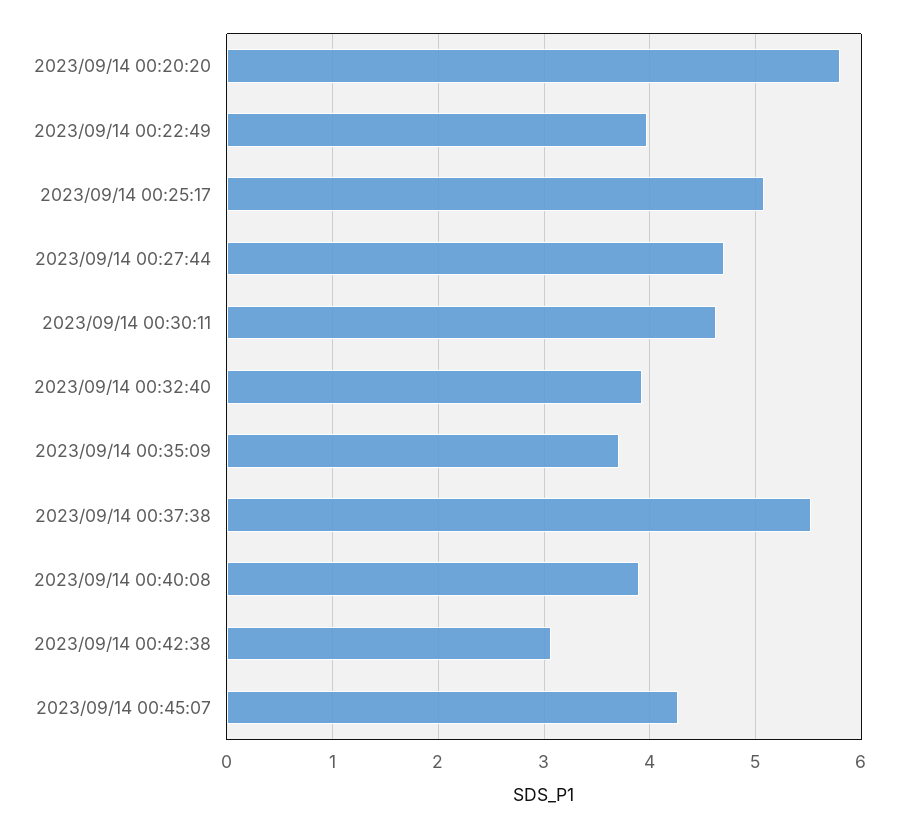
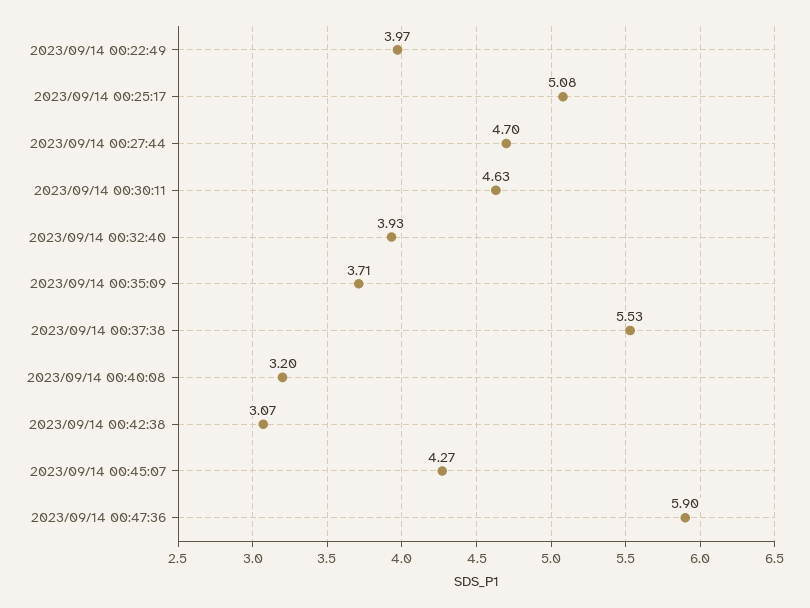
2023/09/14 00:20:20: 5.8 -> none
2023/09/14 00:40:08: 3.9 -> 3.2
2023/09/14 00:47:36: none -> 5.9

